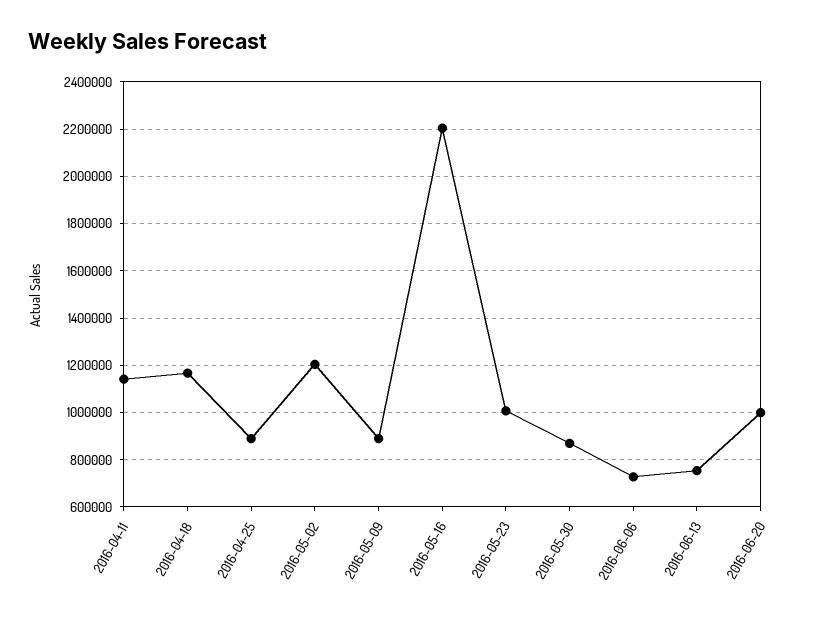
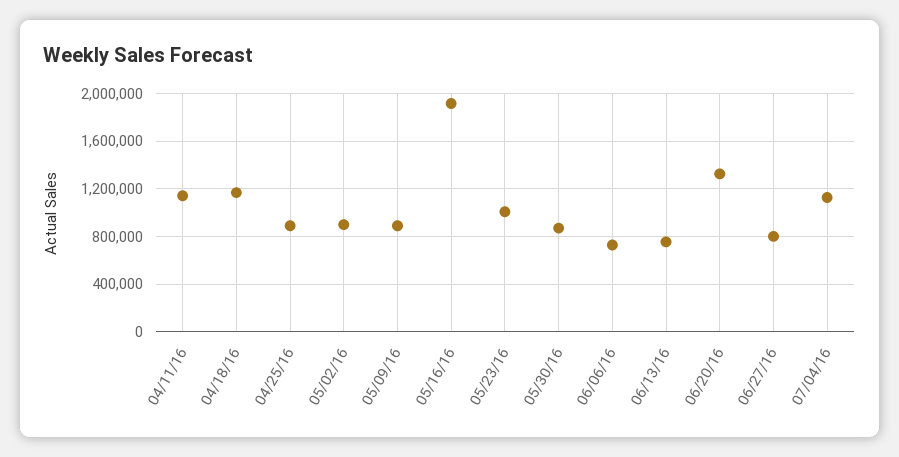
2016-05-02: 1200000 -> 900000
2016-05-16: 2200000 -> 1900000
2016-06-20: 1000000 -> 1300000
06/27/16: none -> 800000
07/04/16: none -> 1100000

